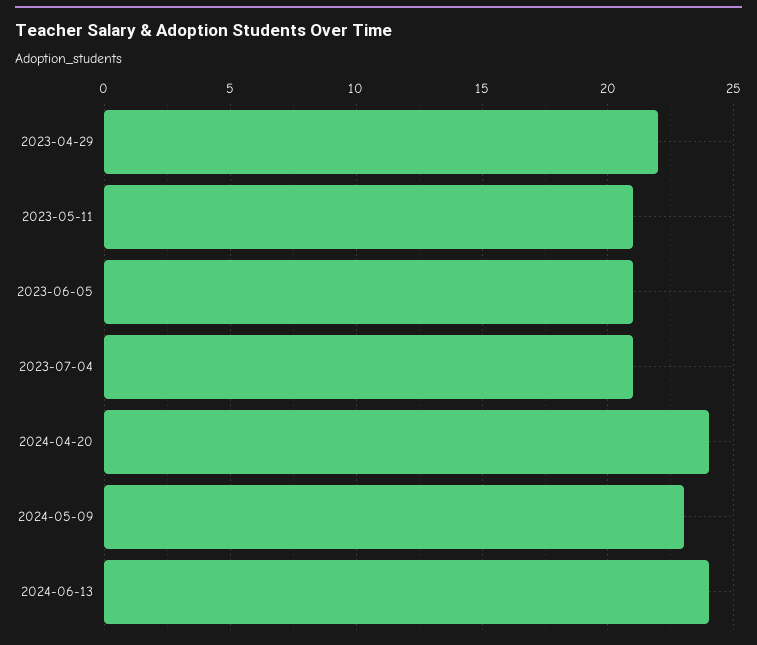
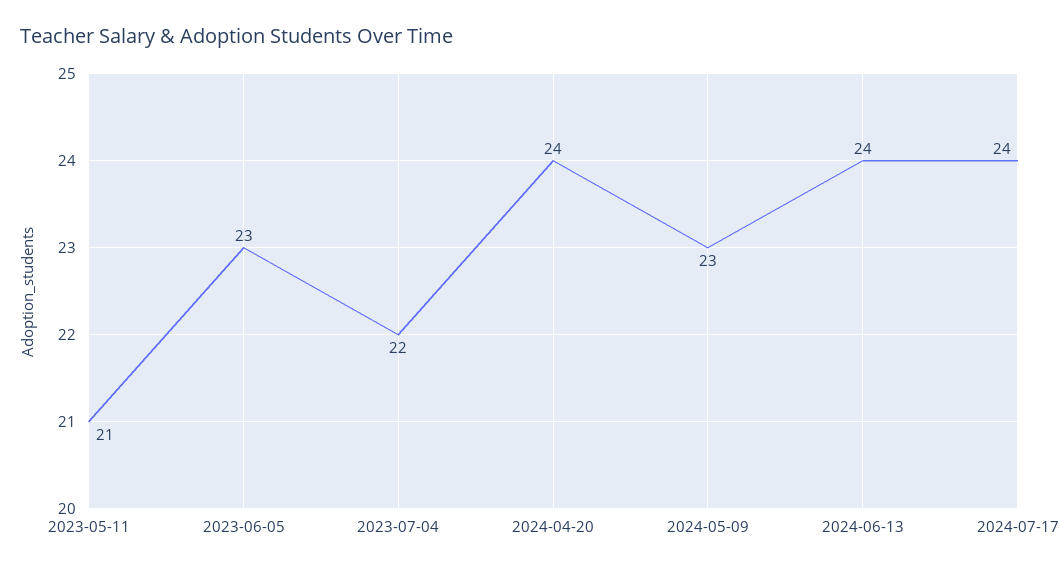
2023-04-29: 22 -> none
2023-06-05: 21 -> 23
2023-07-04: 21 -> 22
2024-07-17: none -> 24

